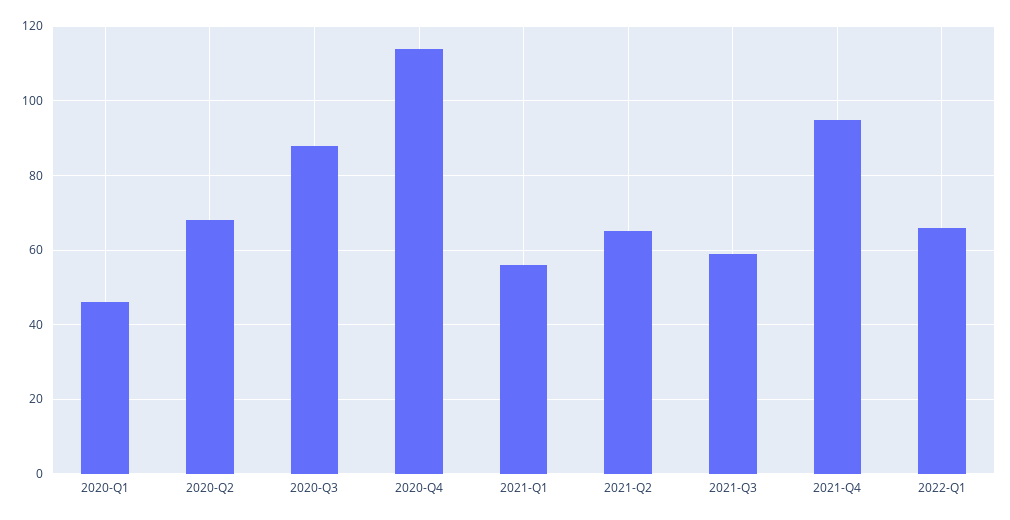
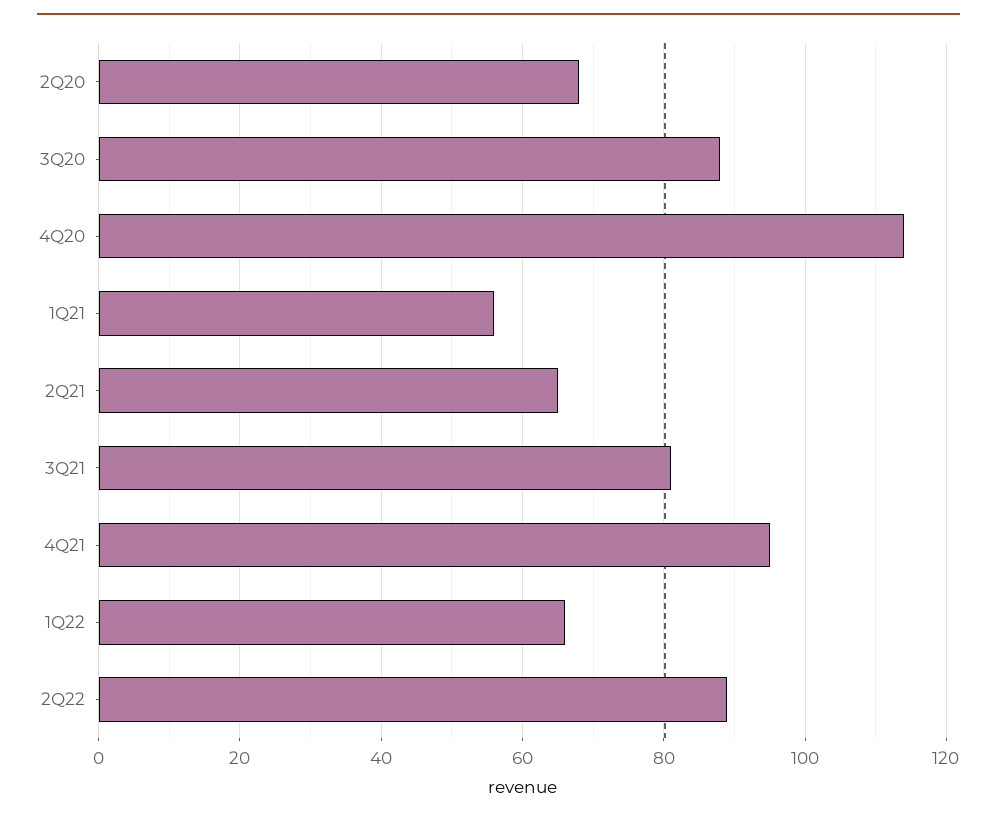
2020-Q1: 45 -> none
2021-Q3: 60 -> 80
2Q22: none -> 90

